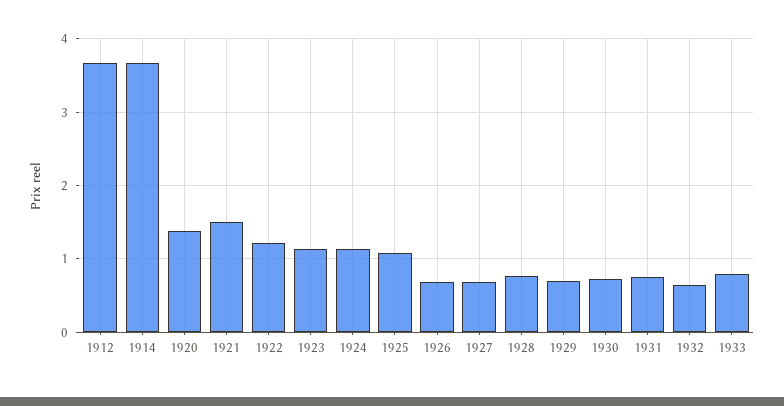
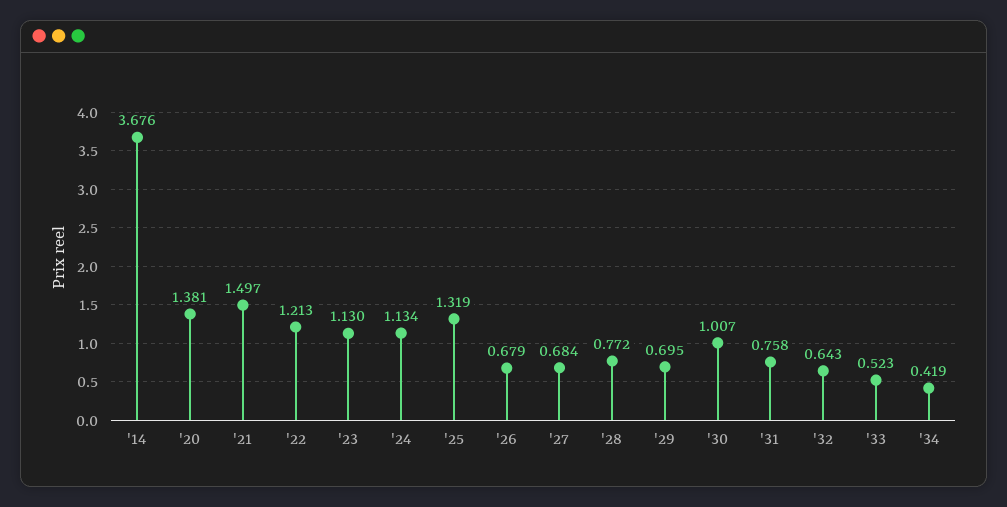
1912: 3.7 -> none
1925: 1.1 -> 1.319
1930: 0.7 -> 1.007
1933: 0.8 -> 0.523
'34: none -> 0.419

